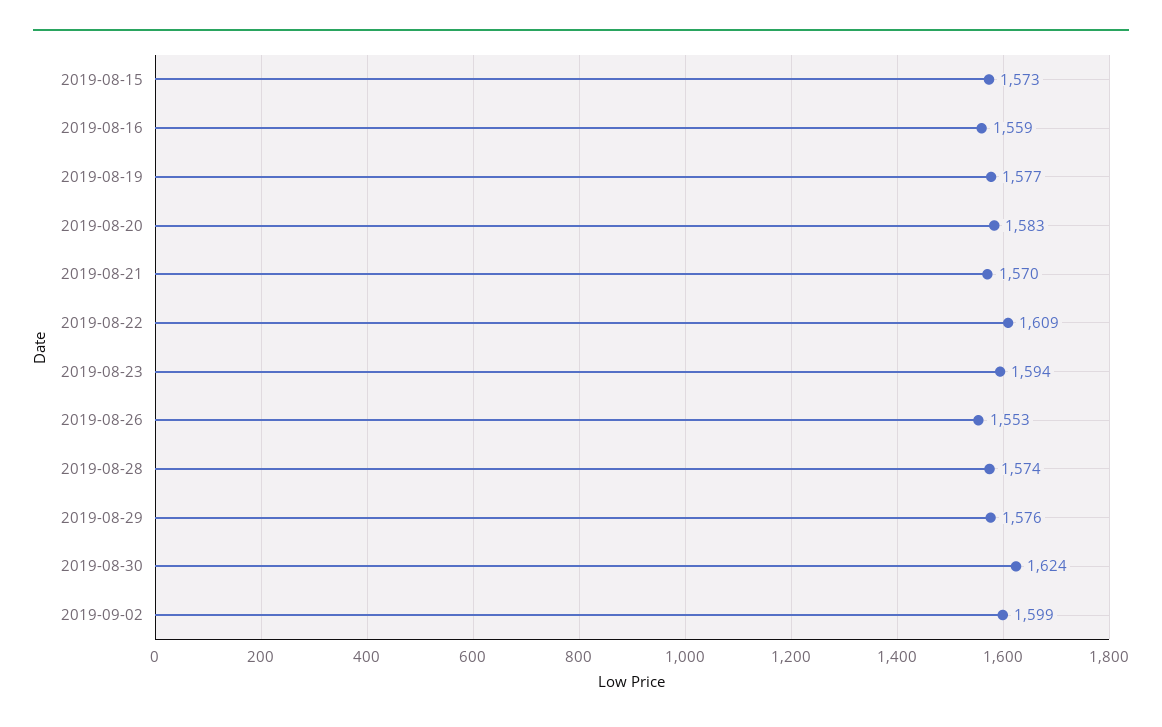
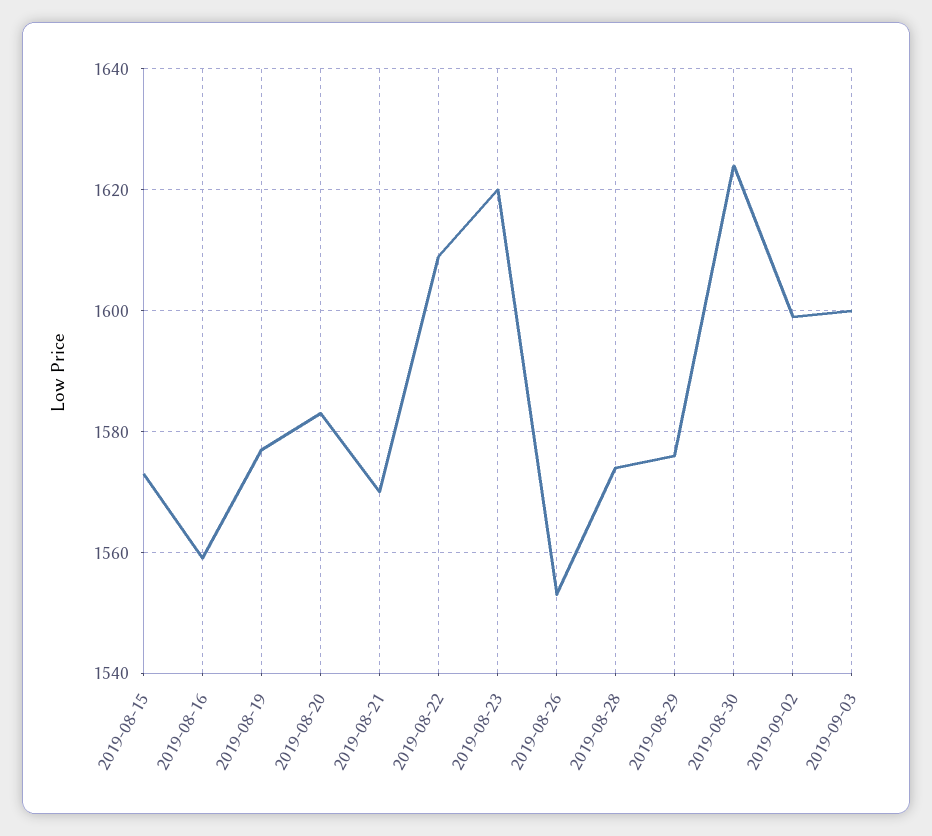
2019-08-23: 1594 -> 1620
2019-09-03: none -> 1600

